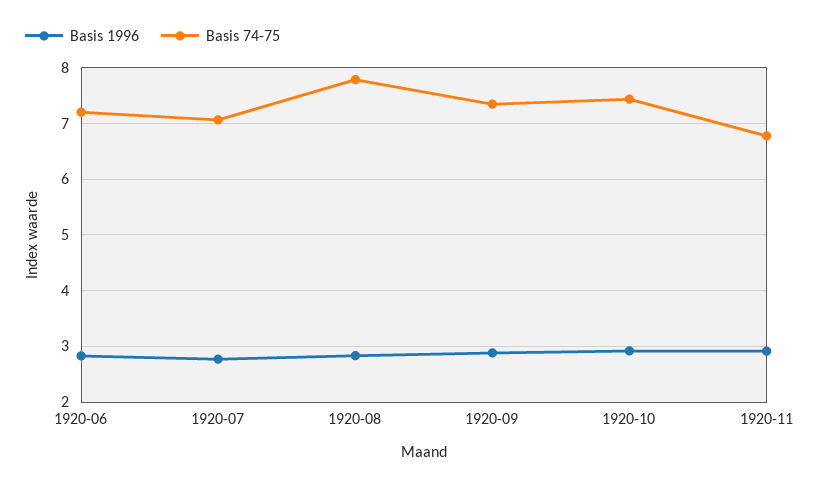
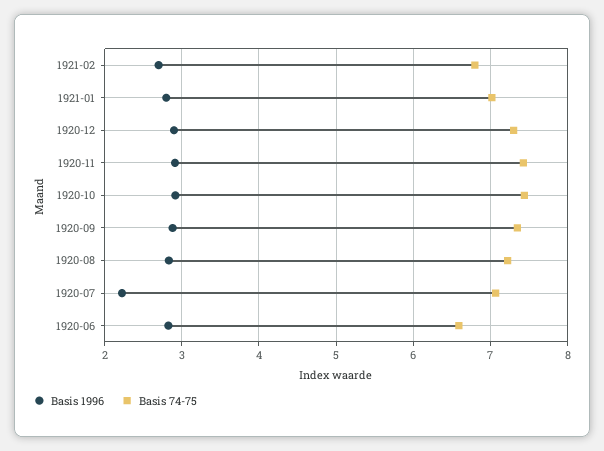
Basis 74-75, 1920-06: 7.2 -> 6.6
Basis 1996, 1920-07: 2.8 -> 2.2
Basis 74-75, 1920-08: 7.8 -> 7.2
Basis 74-75, 1920-11: 6.8 -> 7.4
Basis 1996, 1921-02: none -> 2.7
Basis 74-75, 1921-02: none -> 6.8
Basis 1996, 1921-01: none -> 2.8
Basis 74-75, 1921-01: none -> 7
Basis 1996, 1920-12: none -> 2.9
Basis 74-75, 1920-12: none -> 7.3

